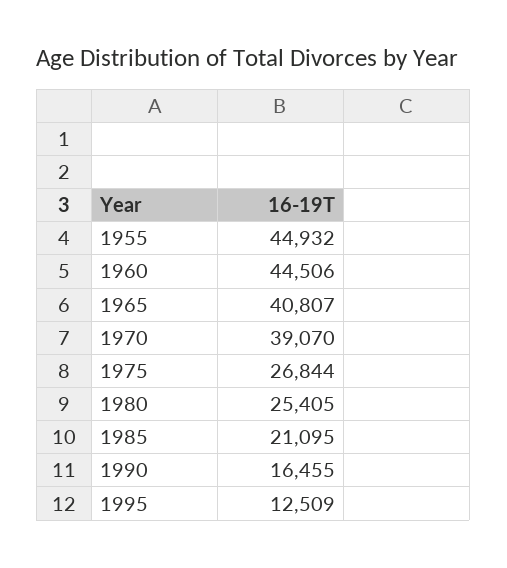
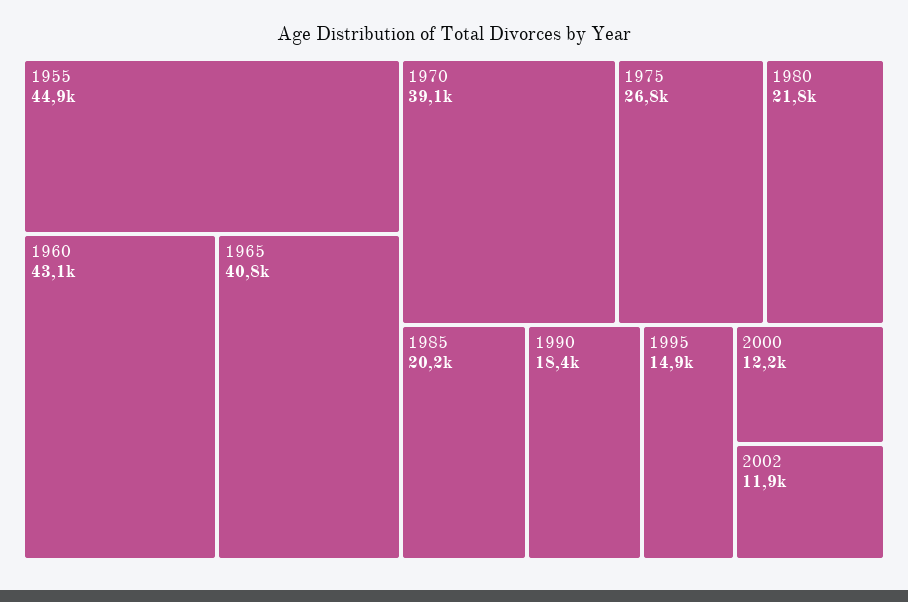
1960: 44506 -> 43100
1980: 25405 -> 21800
1985: 21095 -> 20200
1990: 16455 -> 18400
1995: 12509 -> 14900
2000: none -> 12200
2002: none -> 11900

